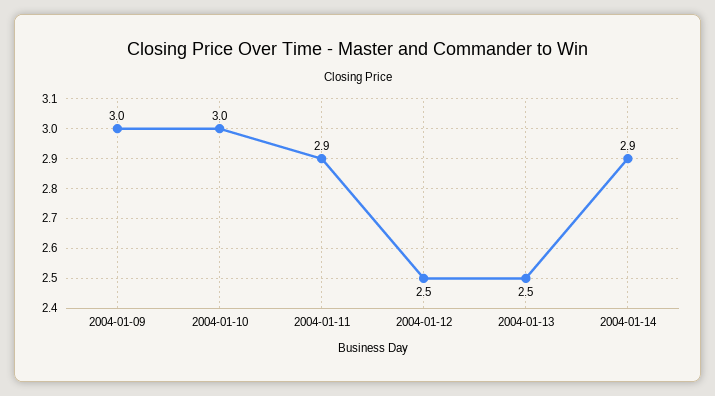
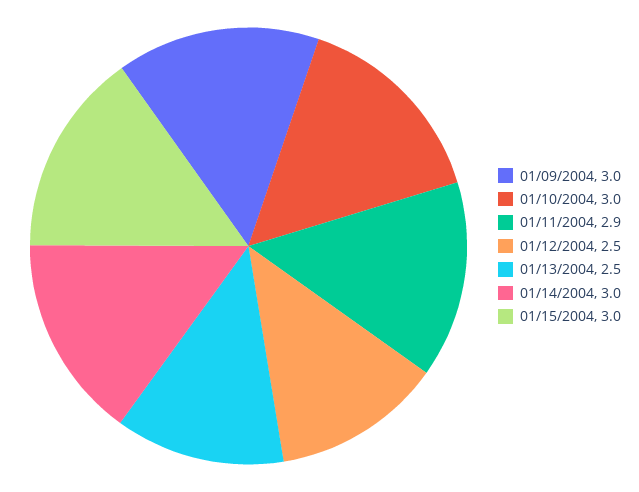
2004-01-14: 2.9 -> 3
01/15/2004: none -> 3

